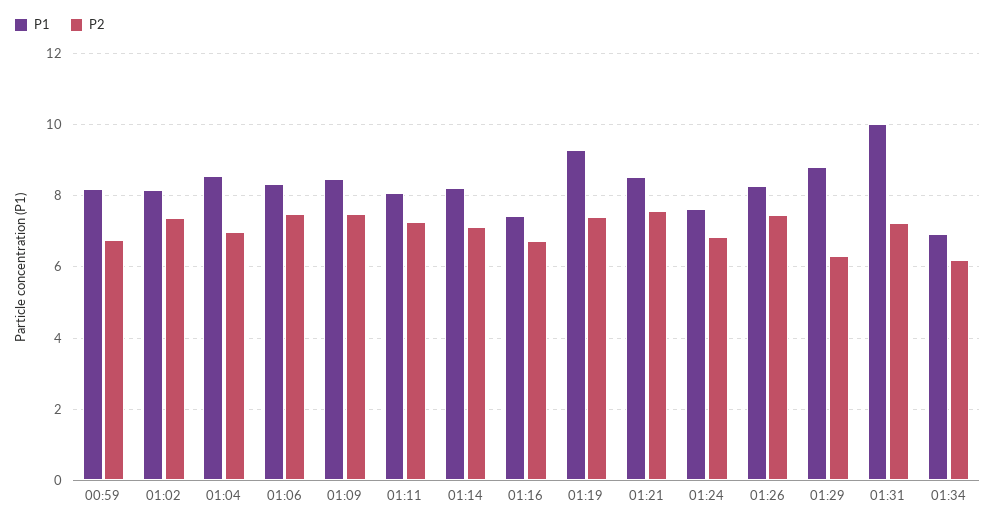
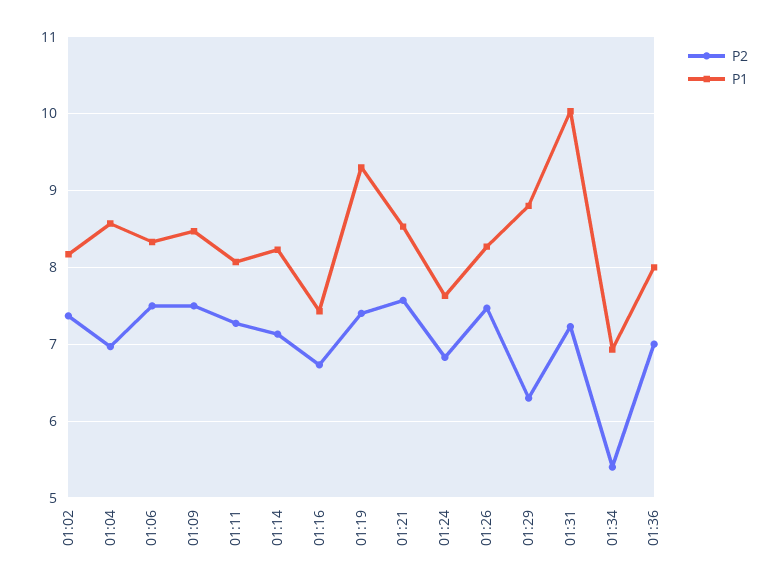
P1, 00:59: 8.2 -> none
P2, 00:59: 6.8 -> none
P2, 01:34: 6.2 -> 5.4
P2, 01:36: none -> 7
P1, 01:36: none -> 8

